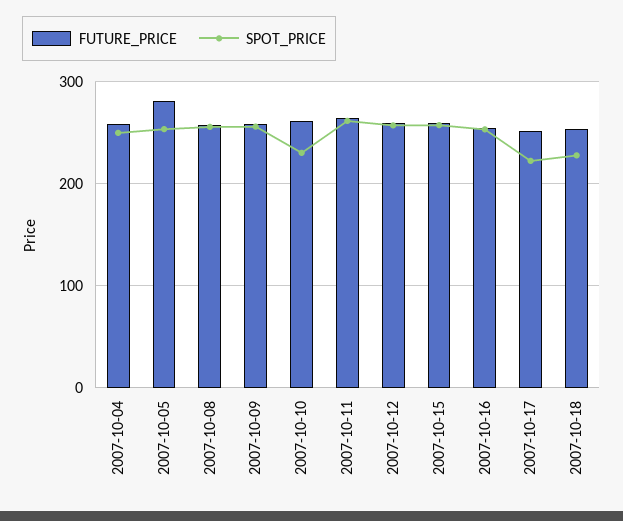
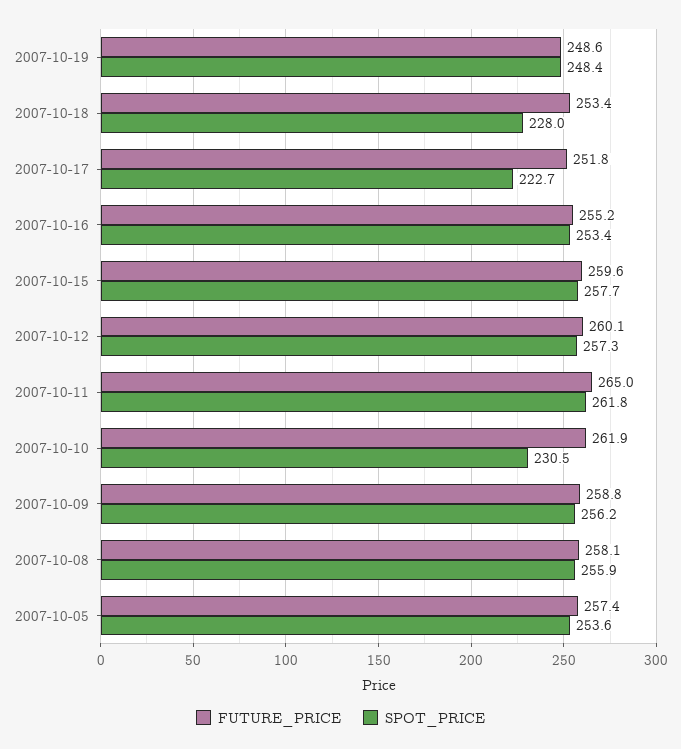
FUTURE_PRICE, 2007-10-04: 260 -> none
SPOT_PRICE, 2007-10-04: 250 -> none
FUTURE_PRICE, 2007-10-05: 280 -> 257.4
FUTURE_PRICE, 2007-10-19: none -> 248.6
SPOT_PRICE, 2007-10-19: none -> 248.4

